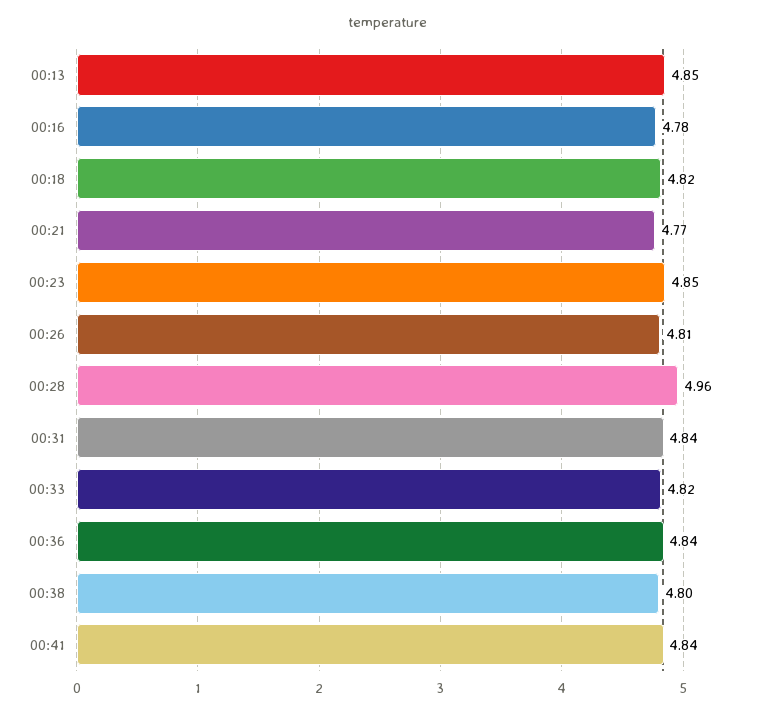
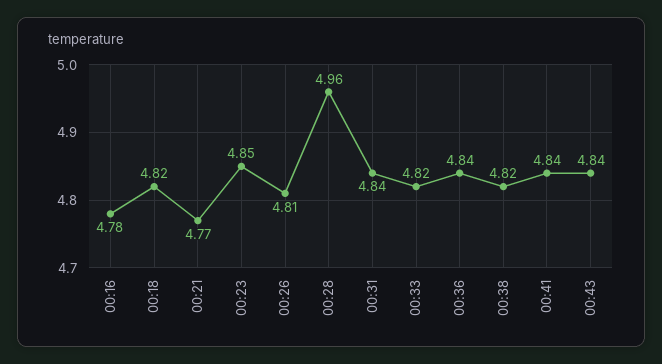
00:13: 4.85 -> none
00:38: 4.8 -> 4.82
00:43: none -> 4.84

